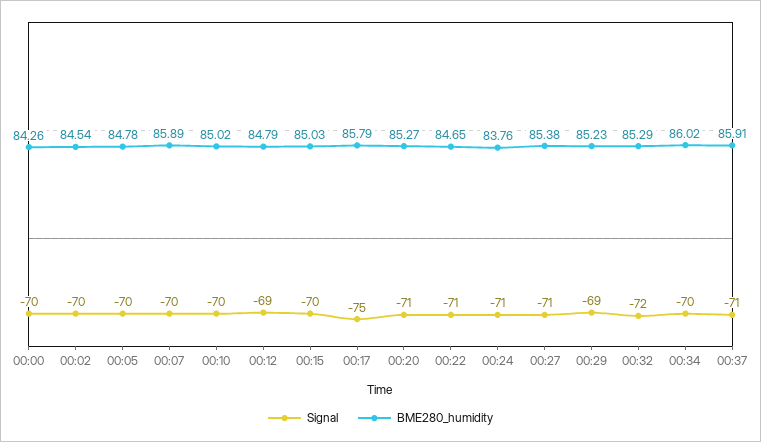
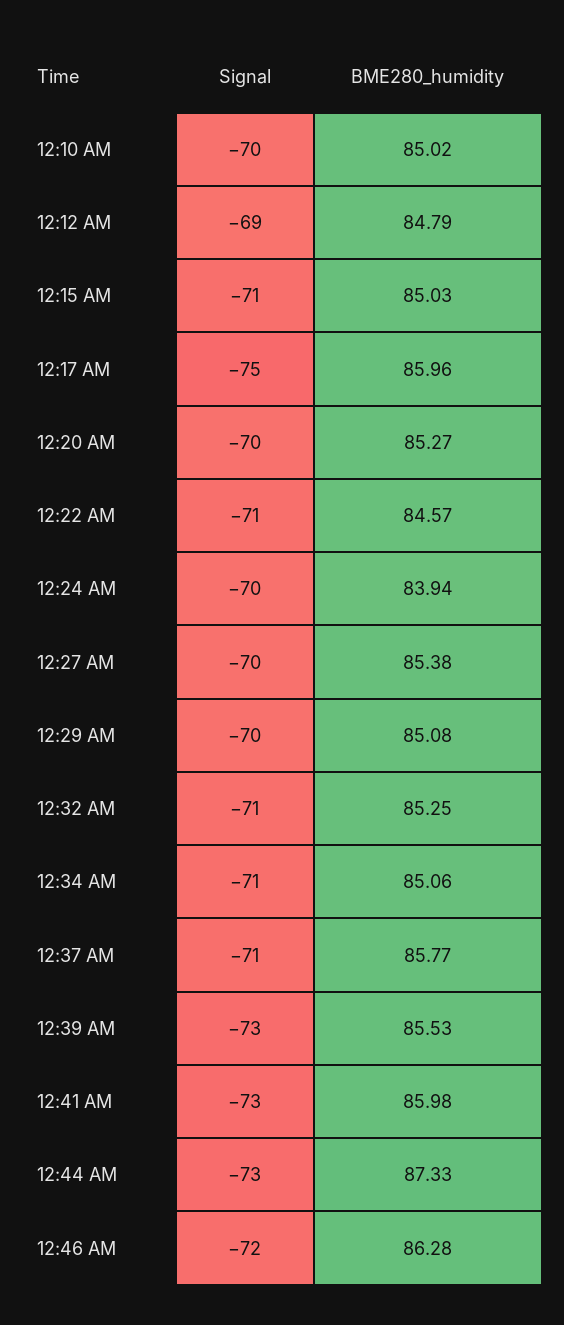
Signal, 00:00: -70 -> none
BME280_humidity, 00:00: 84.26 -> none
Signal, 00:02: -70 -> none
BME280_humidity, 00:02: 84.54 -> none
Signal, 00:05: -70 -> none
BME280_humidity, 00:05: 84.78 -> none
Signal, 00:07: -70 -> none
BME280_humidity, 00:07: 85.89 -> none
Signal, 00:15: -70 -> -71
BME280_humidity, 00:17: 85.79 -> 85.96
Signal, 00:20: -71 -> -70
BME280_humidity, 00:22: 84.65 -> 84.57
Signal, 00:24: -71 -> -70
BME280_humidity, 00:24: 83.76 -> 83.94
Signal, 00:27: -71 -> -70
Signal, 00:29: -69 -> -70
BME280_humidity, 00:29: 85.23 -> 85.08
Signal, 00:32: -72 -> -71
BME280_humidity, 00:32: 85.29 -> 85.25
Signal, 00:34: -70 -> -71
BME280_humidity, 00:34: 86.02 -> 85.06
BME280_humidity, 00:37: 85.91 -> 85.77
Signal, 12:39 AM: none -> -73
BME280_humidity, 12:39 AM: none -> 85.53
Signal, 12:41 AM: none -> -73
BME280_humidity, 12:41 AM: none -> 85.98
Signal, 12:44 AM: none -> -73
BME280_humidity, 12:44 AM: none -> 87.33
Signal, 12:46 AM: none -> -72
BME280_humidity, 12:46 AM: none -> 86.28

